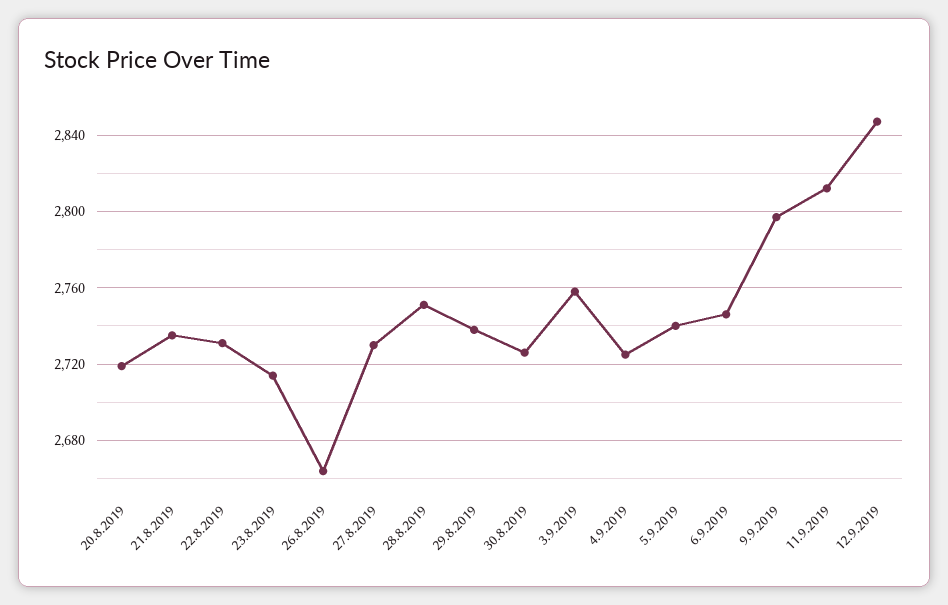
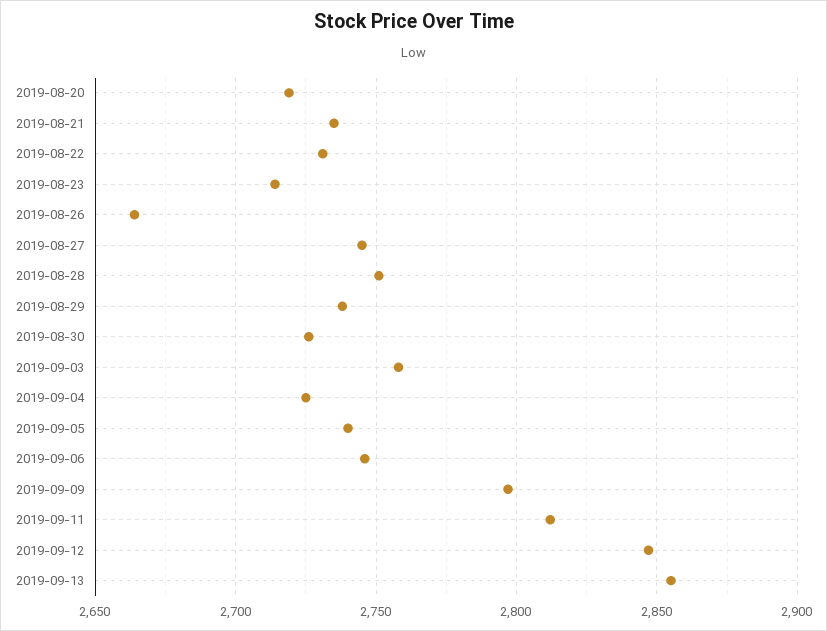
27.8.2019: 2730 -> 2745
2019-09-13: none -> 2855

